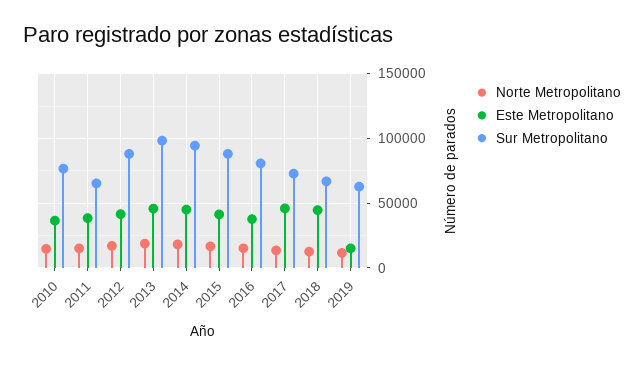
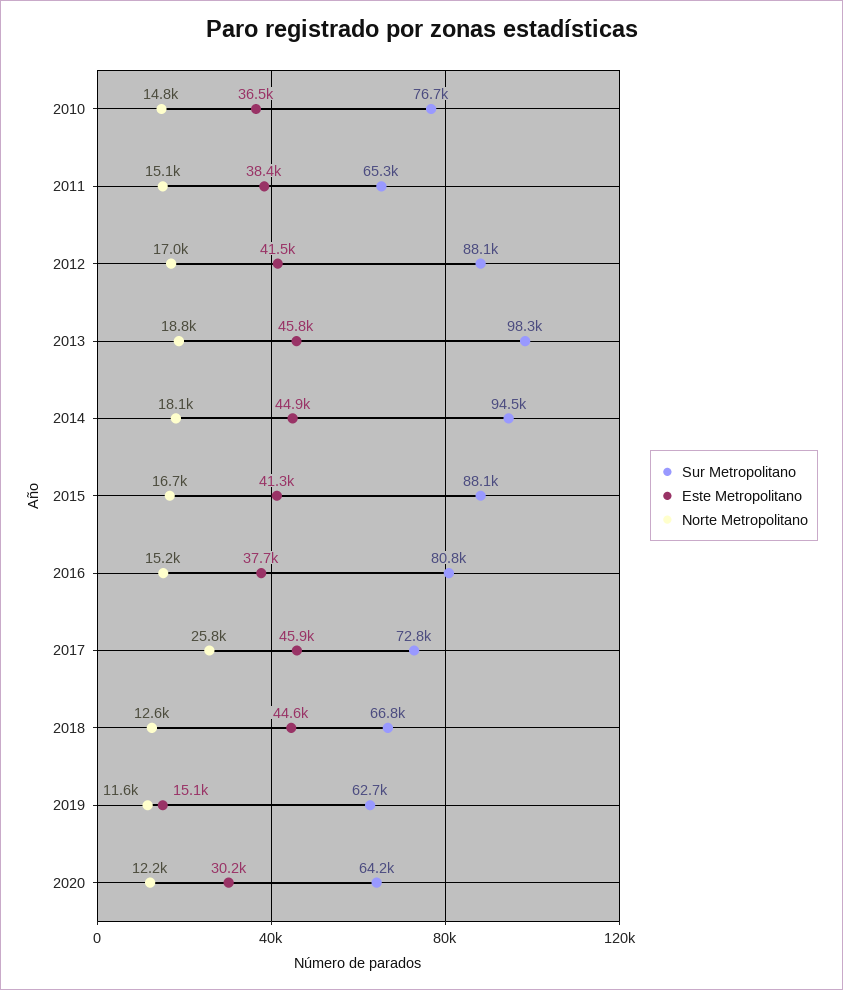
Norte Metropolitano, 2017: 15000 -> 25800
Sur Metropolitano, 2020: none -> 64200
Este Metropolitano, 2020: none -> 30200
Norte Metropolitano, 2020: none -> 12200

